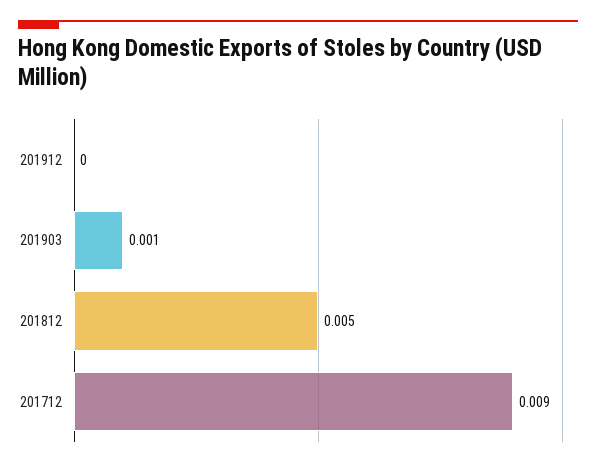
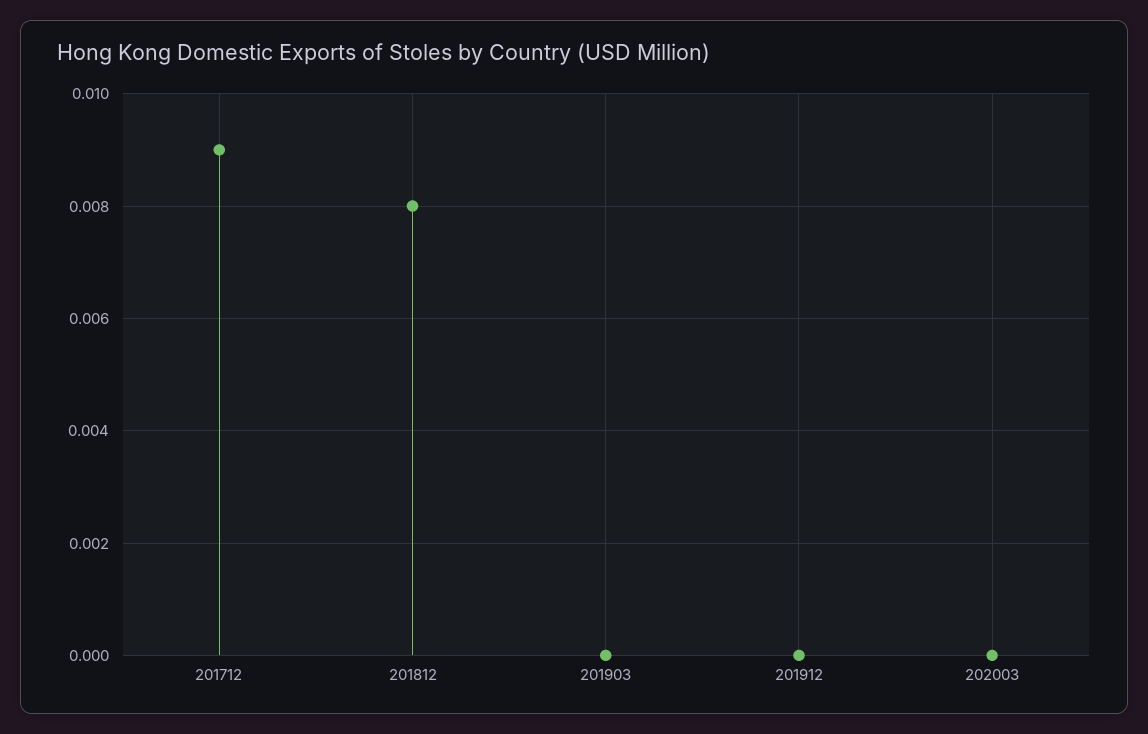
201903: 0.001 -> 0
201812: 0.005 -> 0.008
202003: none -> 0

